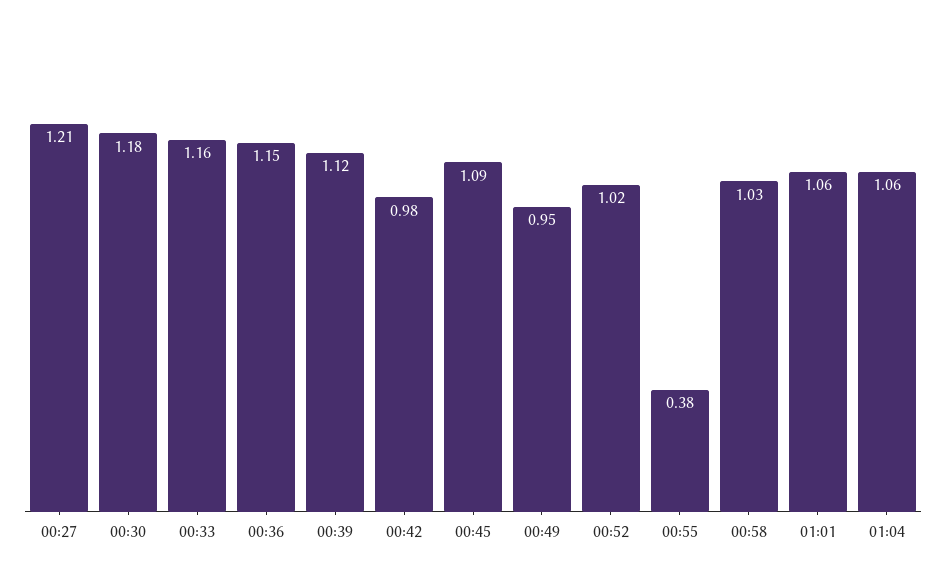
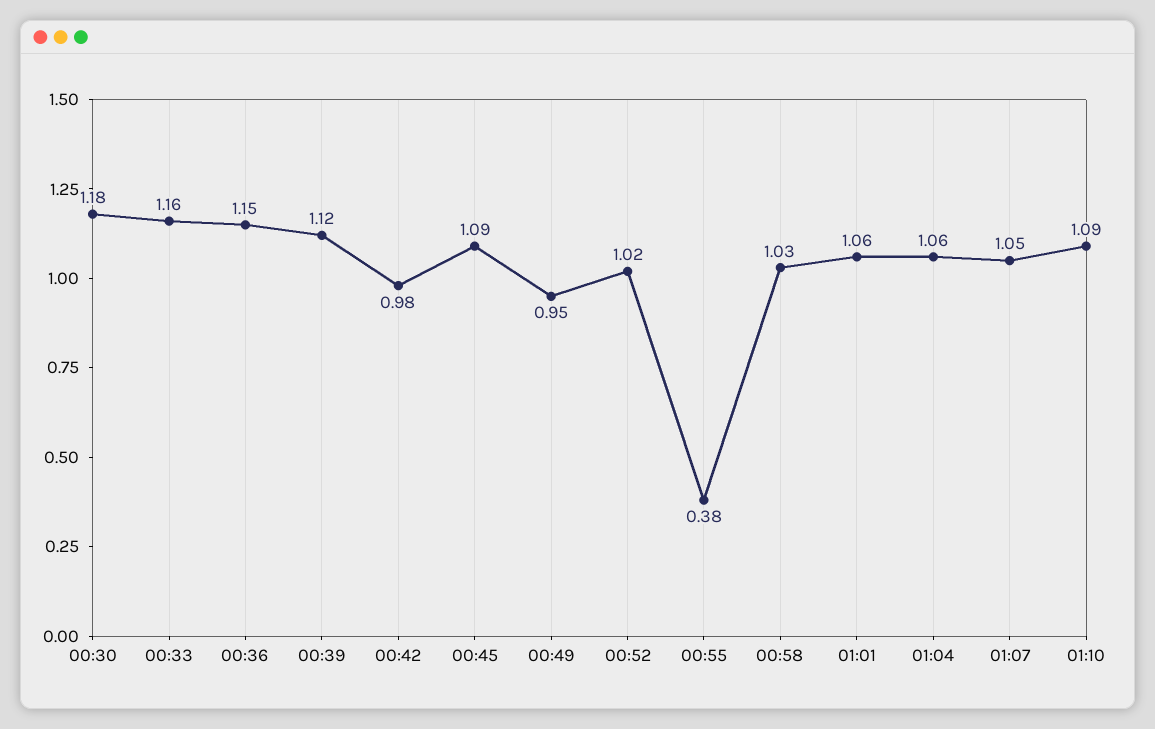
00:27: 1.21 -> none
01:07: none -> 1.05
01:10: none -> 1.09

